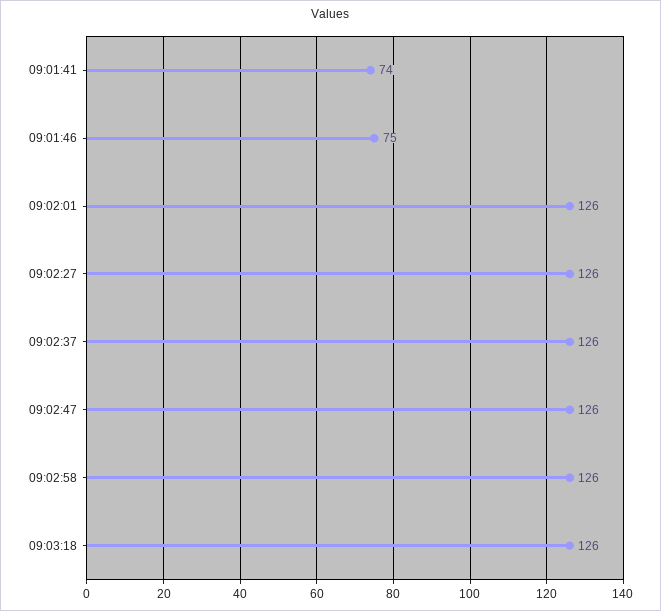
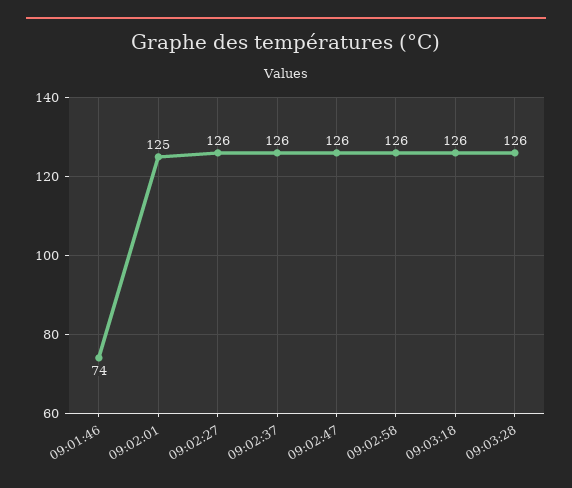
09:01:41: 74 -> none
09:01:46: 75 -> 74
09:02:01: 126 -> 125
09:03:28: none -> 126

